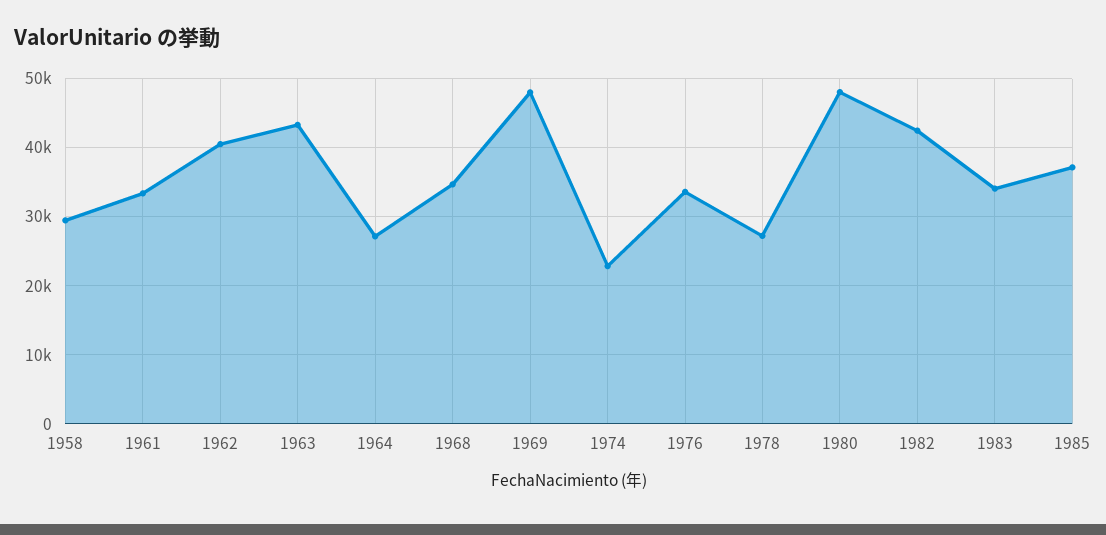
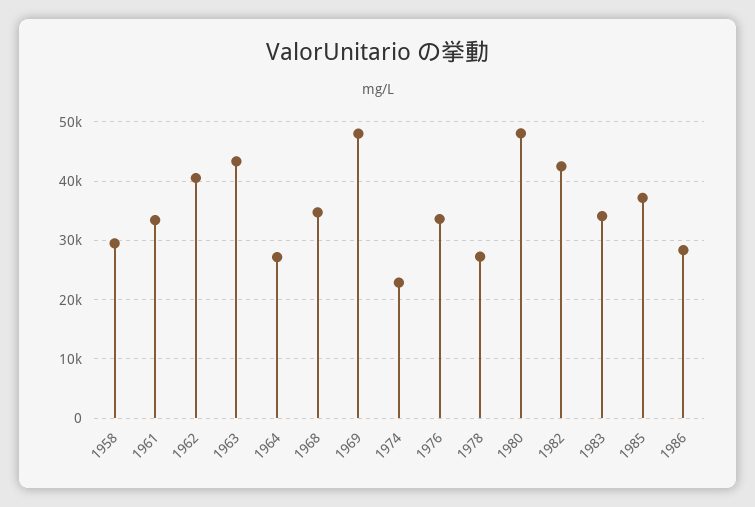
1986: none -> 28000

